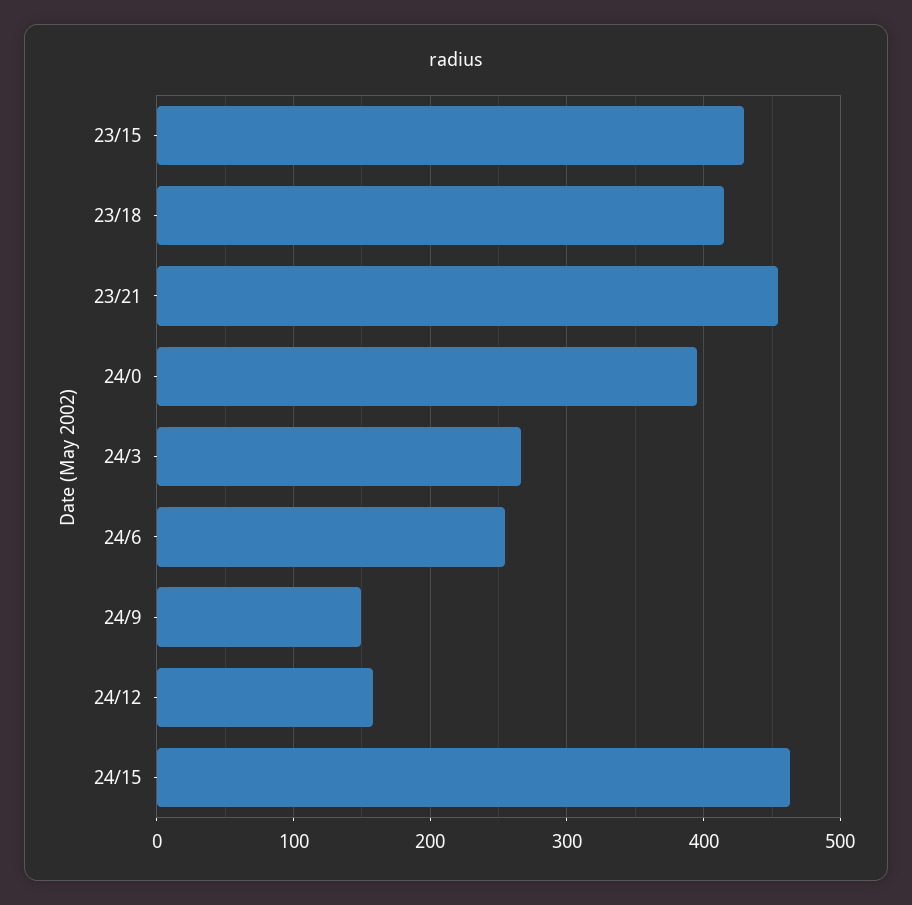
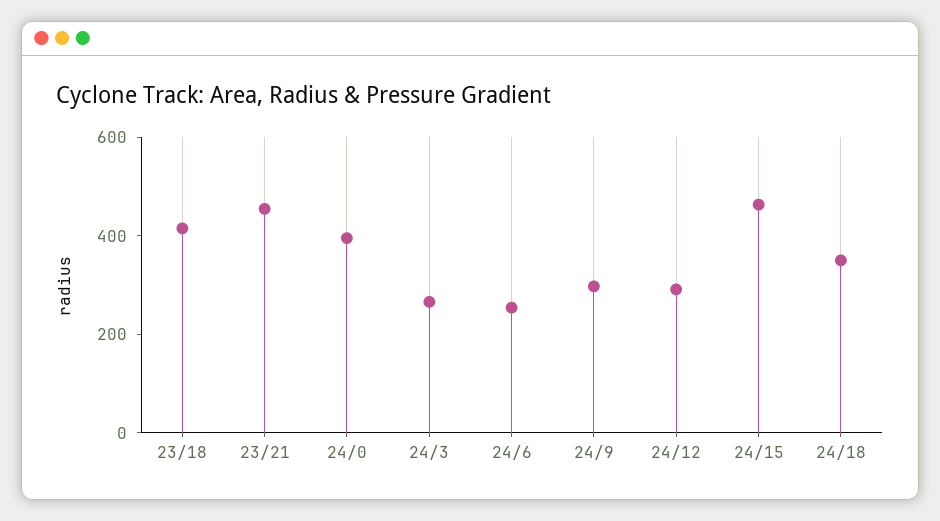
23/15: 430 -> none
24/9: 150 -> 300
24/12: 160 -> 300
24/18: none -> 350

